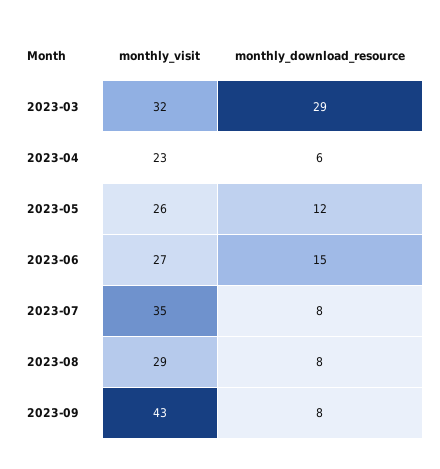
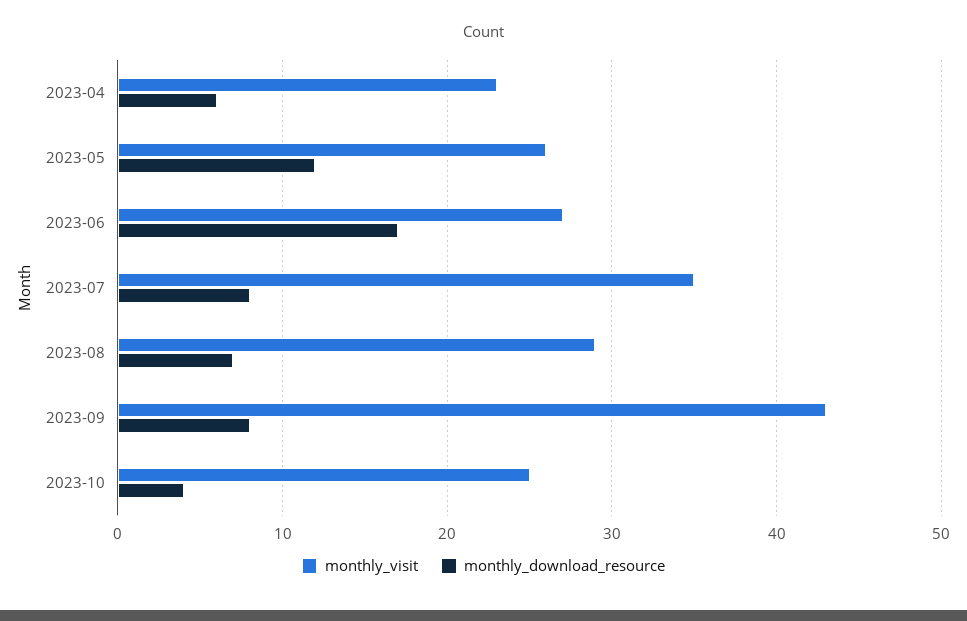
monthly_visit, 2023-03: 32 -> none
monthly_download_resource, 2023-03: 29 -> none
monthly_download_resource, 2023-06: 15 -> 17
monthly_download_resource, 2023-08: 8 -> 7
monthly_visit, 2023-10: none -> 25
monthly_download_resource, 2023-10: none -> 4

